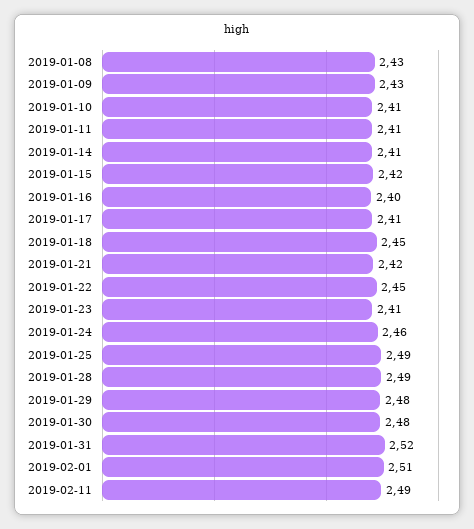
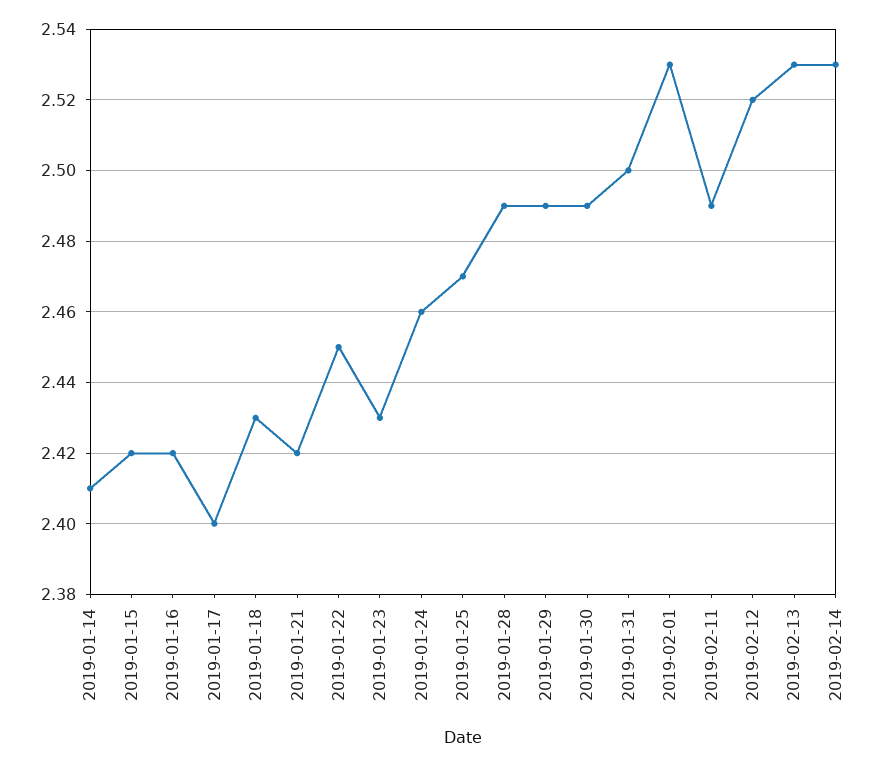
2019-01-08: 2.43 -> none
2019-01-09: 2.43 -> none
2019-01-10: 2.41 -> none
2019-01-11: 2.41 -> none
2019-01-16: 2.4 -> 2.42
2019-01-17: 2.41 -> 2.4
2019-01-18: 2.45 -> 2.43
2019-01-23: 2.41 -> 2.43
2019-01-25: 2.49 -> 2.47
2019-01-29: 2.48 -> 2.49
2019-01-30: 2.48 -> 2.49
2019-01-31: 2.52 -> 2.5
2019-02-01: 2.51 -> 2.53
2019-02-12: none -> 2.52
2019-02-13: none -> 2.53
2019-02-14: none -> 2.53

